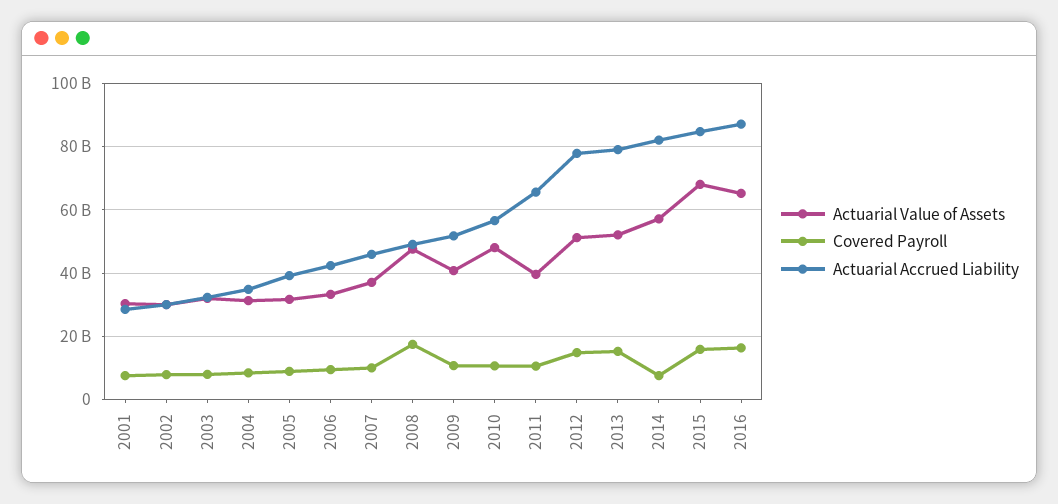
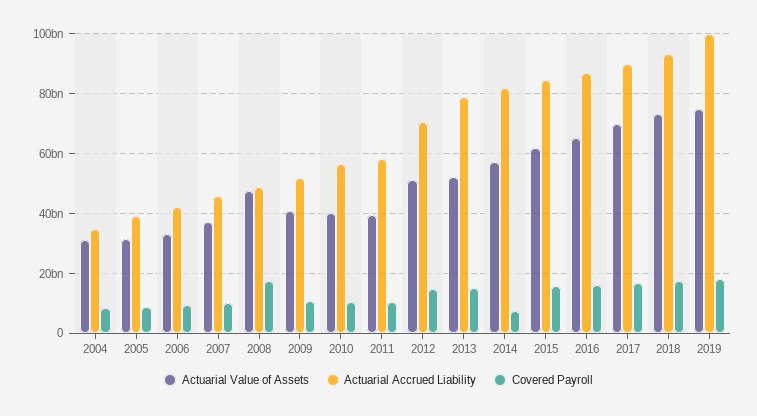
Actuarial Value of Assets, 2001: 30000000000 -> none
Covered Payroll, 2001: 8000000000 -> none
Actuarial Accrued Liability, 2001: 28000000000 -> none
Actuarial Value of Assets, 2002: 30000000000 -> none
Covered Payroll, 2002: 8000000000 -> none
Actuarial Accrued Liability, 2002: 30000000000 -> none
Actuarial Value of Assets, 2003: 32000000000 -> none
Covered Payroll, 2003: 8000000000 -> none
Actuarial Accrued Liability, 2003: 32000000000 -> none
Actuarial Value of Assets, 2010: 48000000000 -> 40000000000
Actuarial Accrued Liability, 2011: 66000000000 -> 57500000000
Actuarial Accrued Liability, 2012: 78000000000 -> 70000000000
Actuarial Value of Assets, 2015: 68000000000 -> 62500000000
Actuarial Value of Assets, 2017: none -> 70000000000
Actuarial Accrued Liability, 2017: none -> 90000000000
Covered Payroll, 2017: none -> 17500000000
Actuarial Value of Assets, 2018: none -> 72500000000
Actuarial Accrued Liability, 2018: none -> 92500000000
Covered Payroll, 2018: none -> 17500000000
Actuarial Value of Assets, 2019: none -> 75000000000
Actuarial Accrued Liability, 2019: none -> 100000000000
Covered Payroll, 2019: none -> 17500000000

